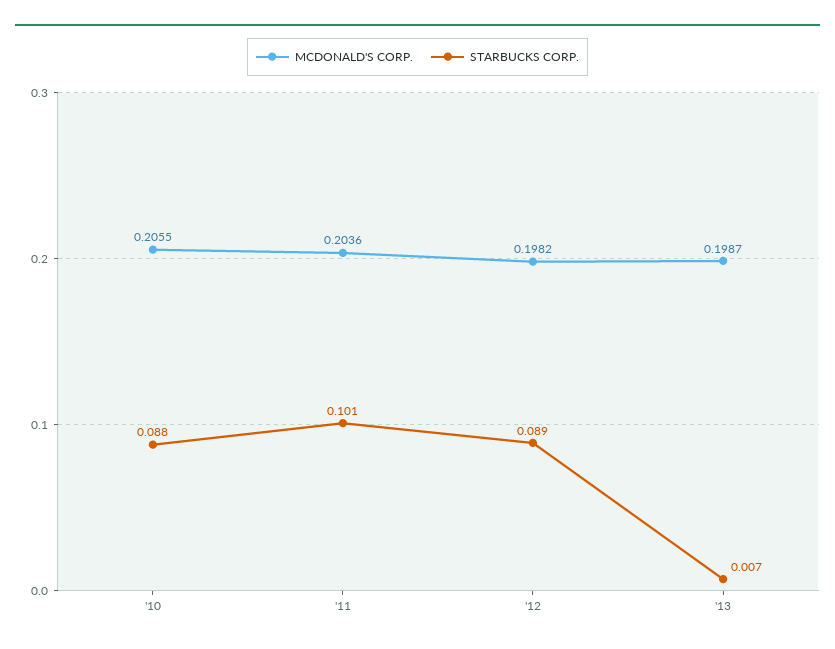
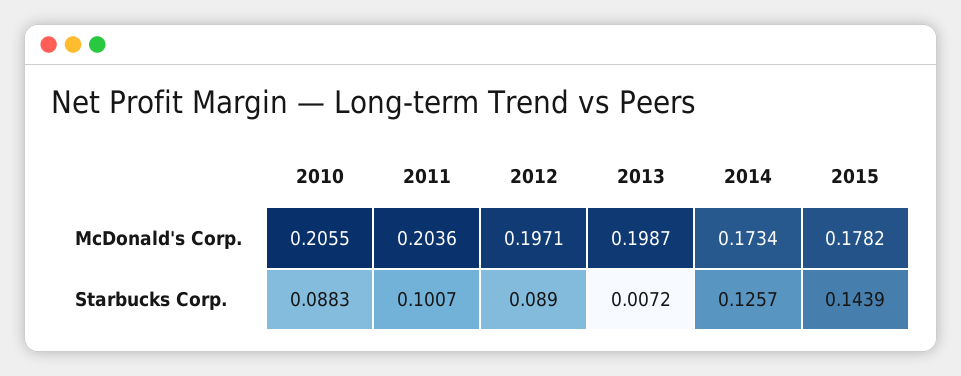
MCDONALD'S CORP., '12: 0.1982 -> 0.1971
MCDONALD'S CORP., 2014: none -> 0.1734
MCDONALD'S CORP., 2015: none -> 0.1782
STARBUCKS CORP., 2014: none -> 0.1257
STARBUCKS CORP., 2015: none -> 0.1439

